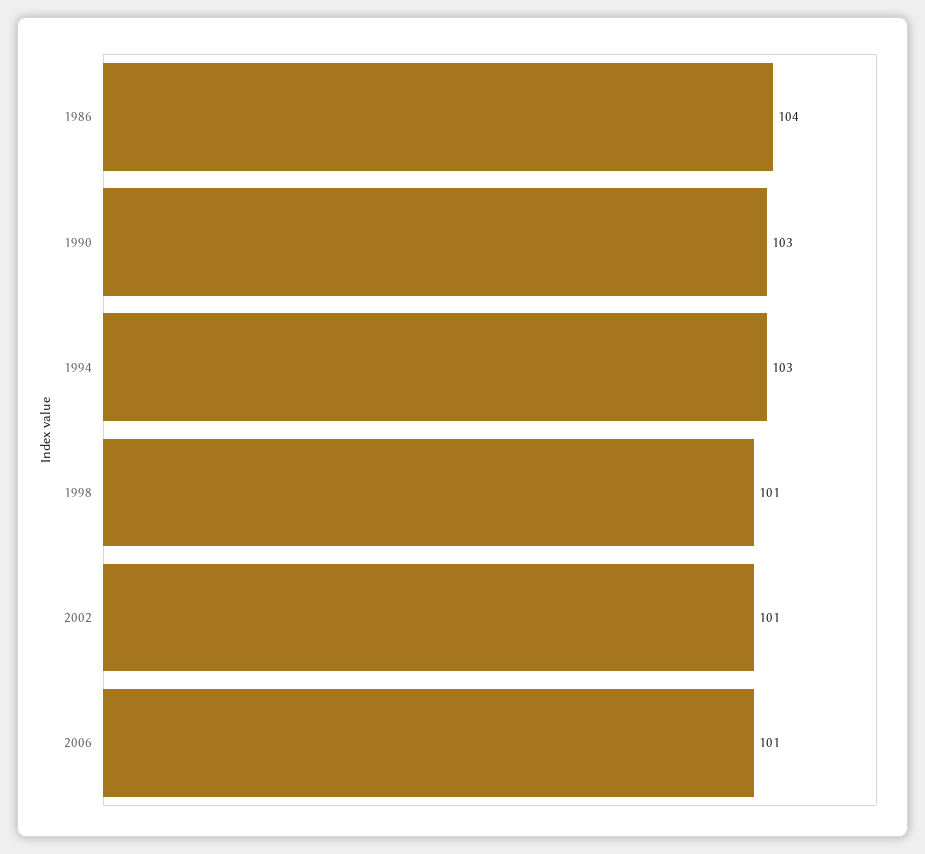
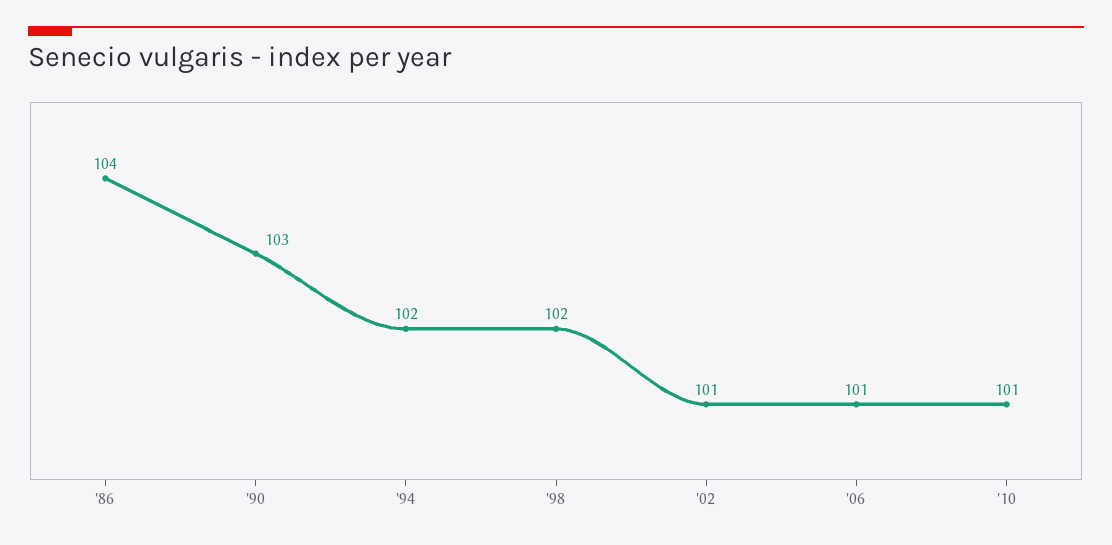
1994: 103 -> 102
1998: 101 -> 102
'10: none -> 101

